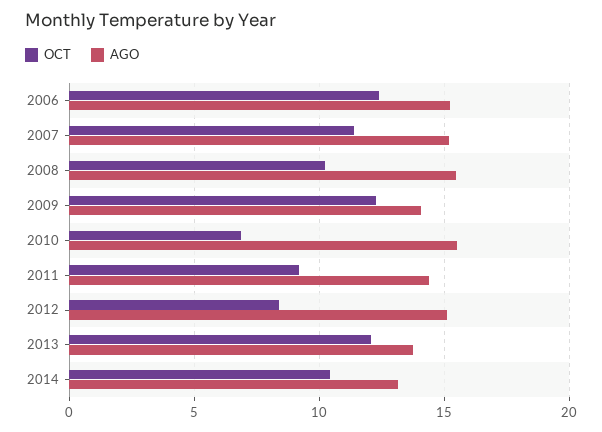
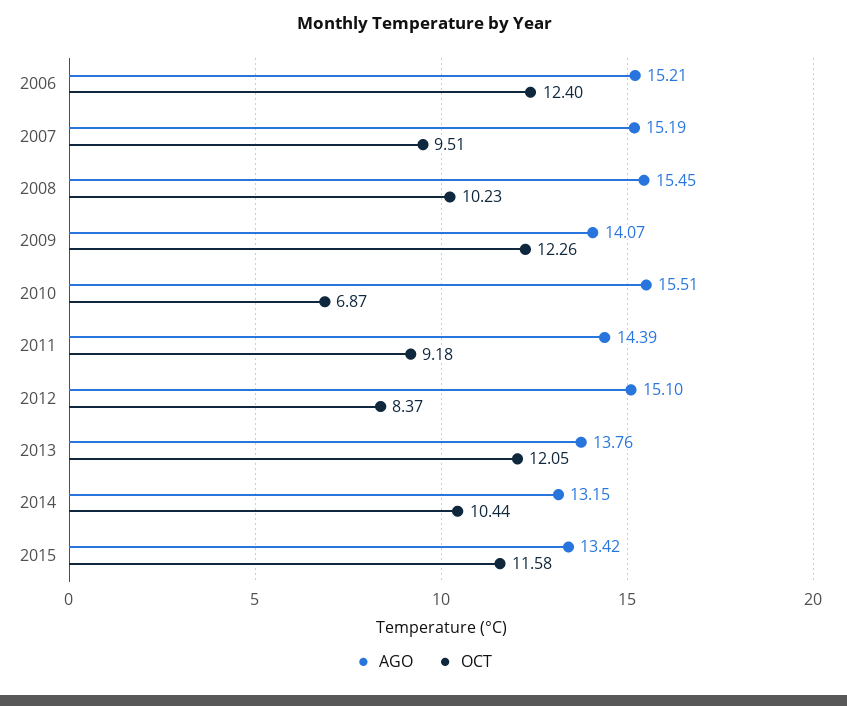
OCT, 2007: 11.5 -> 9.51
AGO, 2015: none -> 13.42
OCT, 2015: none -> 11.58

